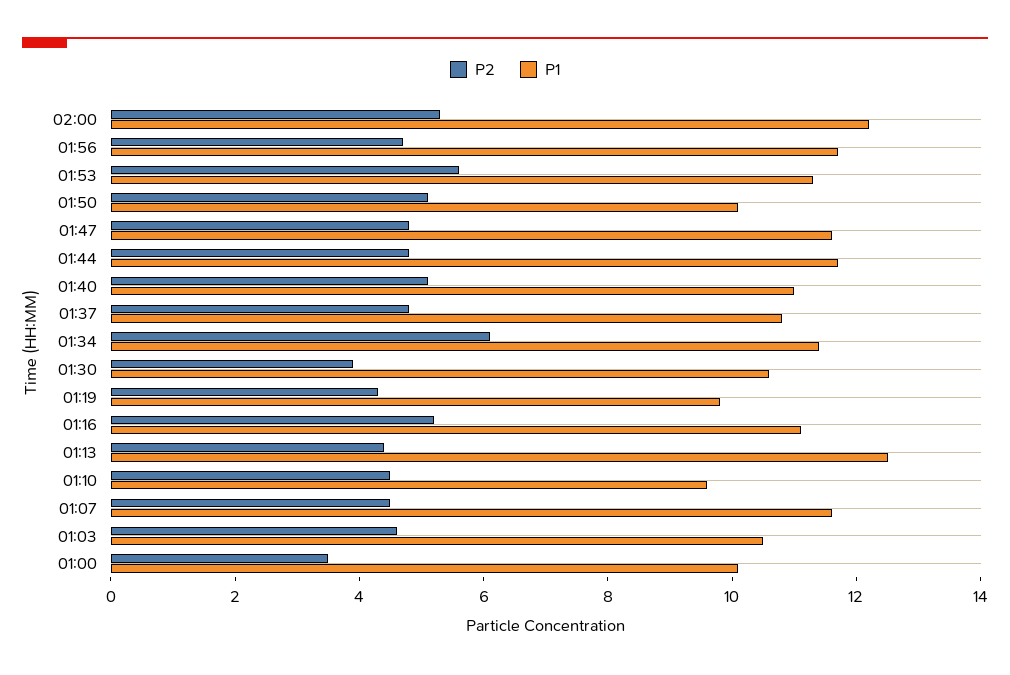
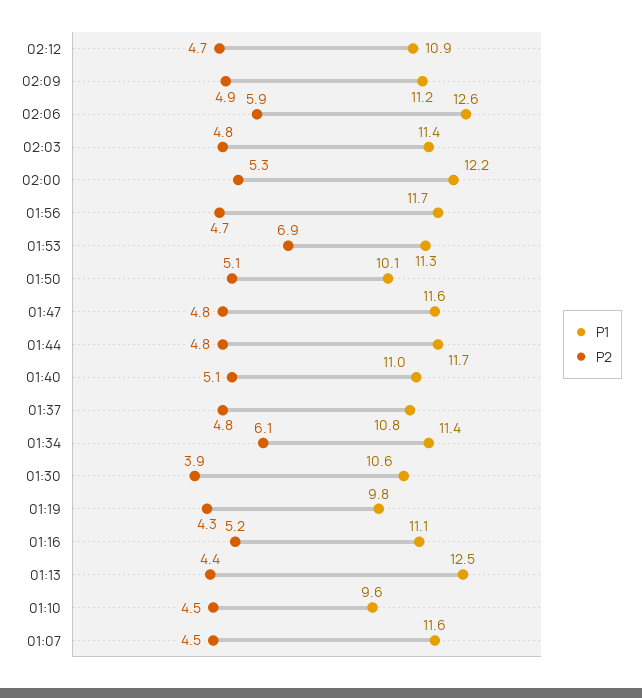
P2, 01:53: 5.5 -> 6.9
P2, 01:03: 4.5 -> none
P1, 01:03: 10.5 -> none
P2, 01:00: 3.5 -> none
P1, 01:00: 10 -> none
P1, 02:12: none -> 10.9
P2, 02:12: none -> 4.7
P1, 02:09: none -> 11.2
P2, 02:09: none -> 4.9
P1, 02:06: none -> 12.6
P2, 02:06: none -> 5.9
P1, 02:03: none -> 11.4
P2, 02:03: none -> 4.8

